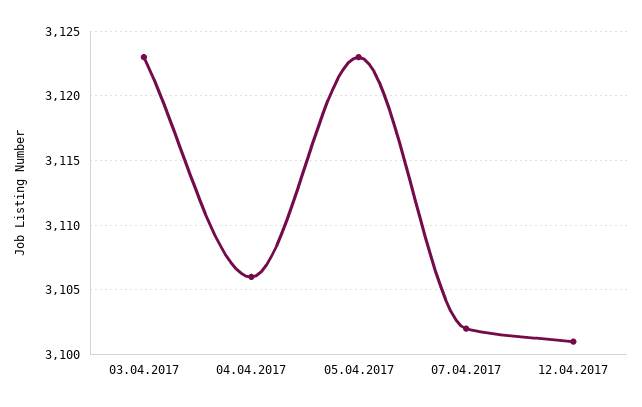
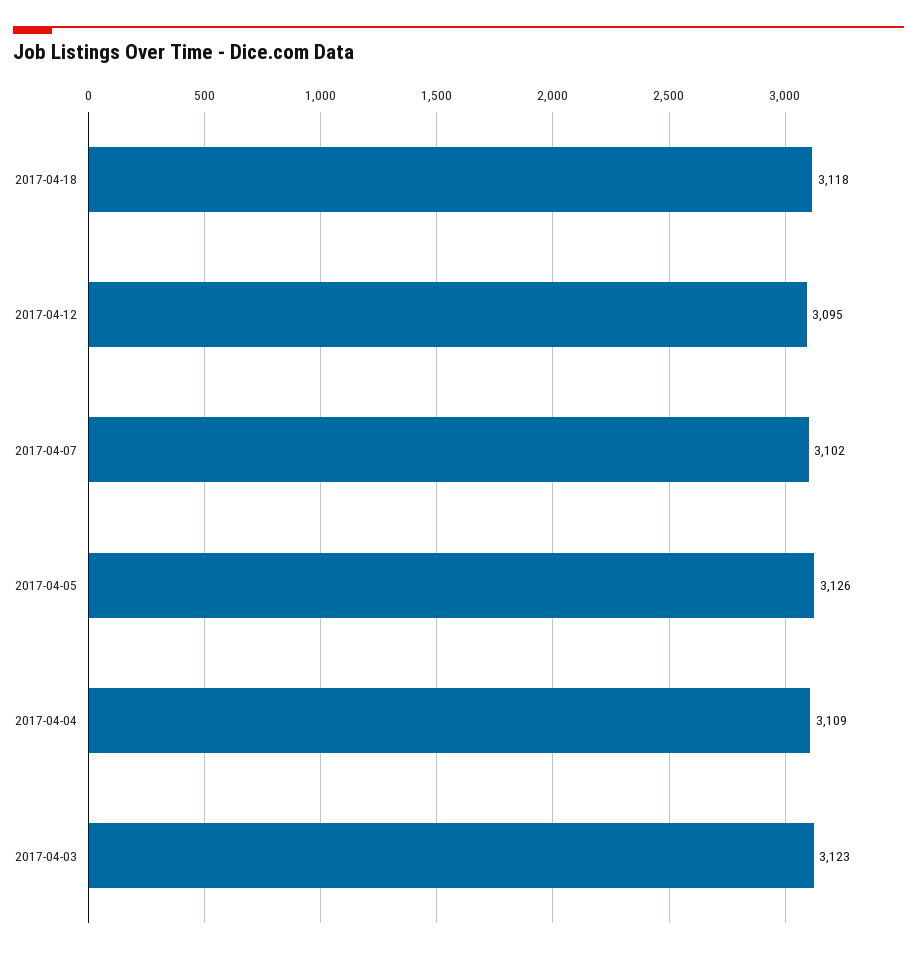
04.04.2017: 3106 -> 3109
05.04.2017: 3123 -> 3126
12.04.2017: 3101 -> 3095
2017-04-18: none -> 3118

